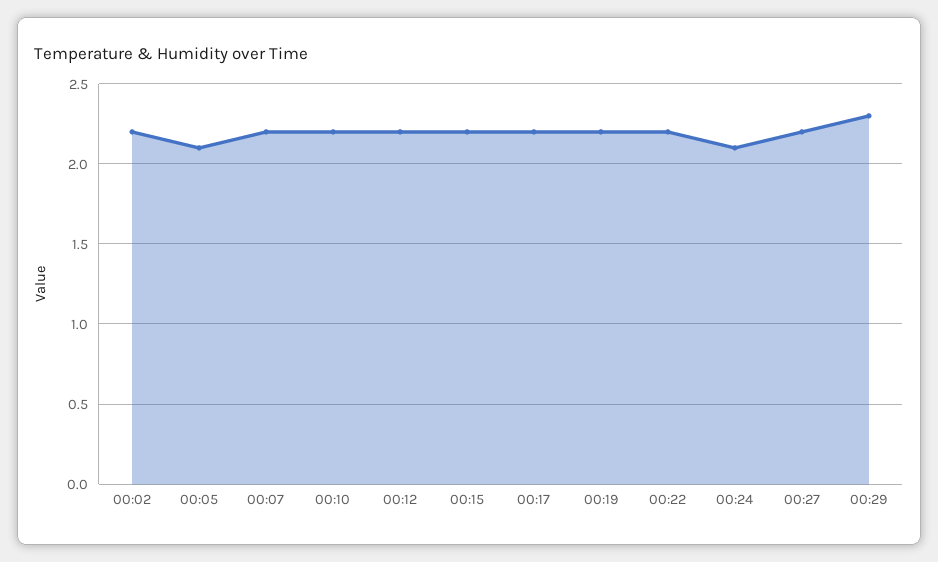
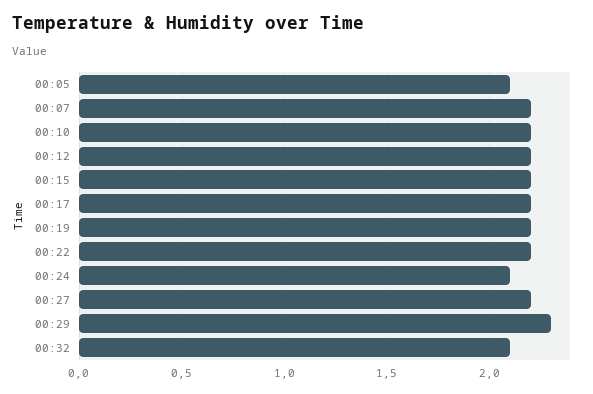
00:02: 2.2 -> none
00:32: none -> 2.1

